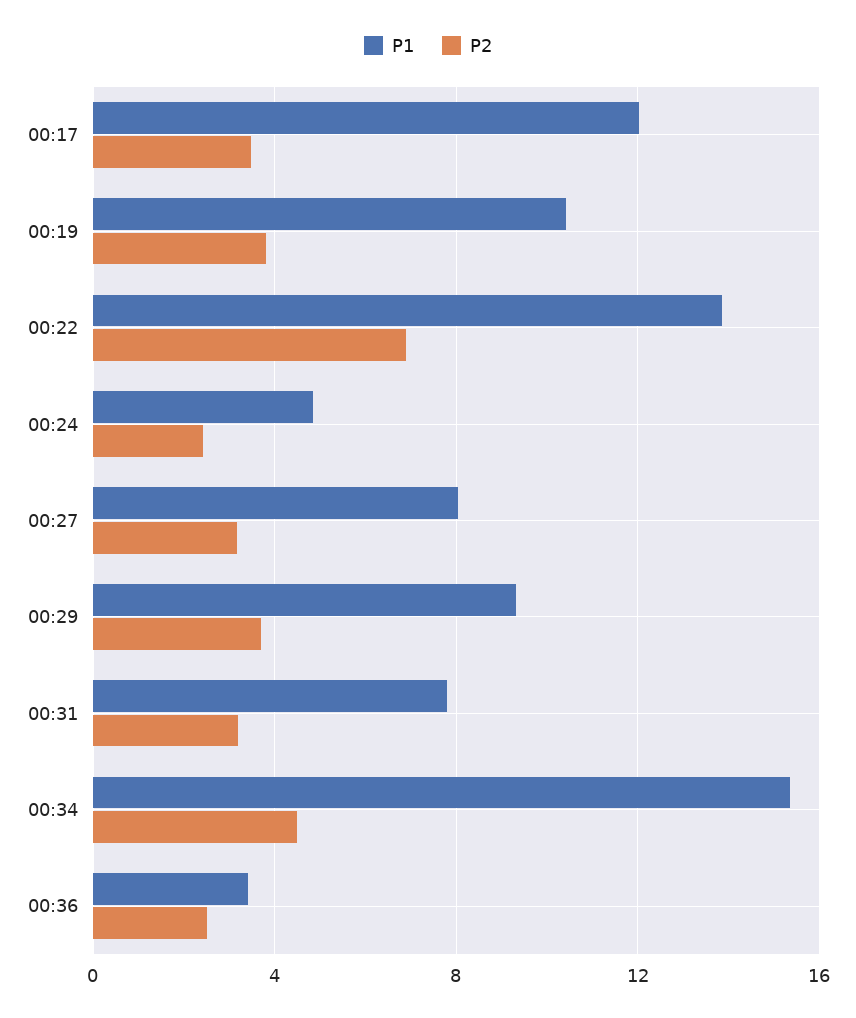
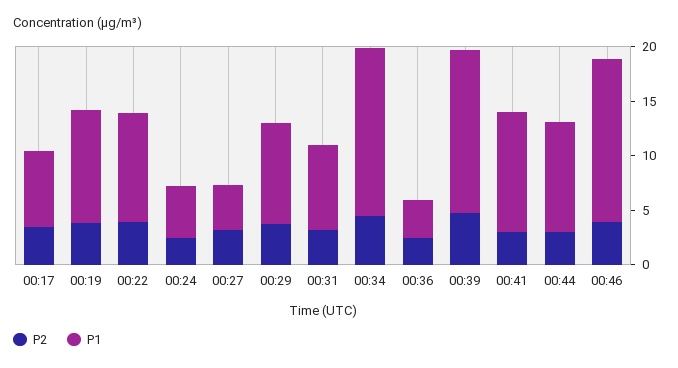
P1, 00:17: 12 -> 7
P1, 00:22: 14 -> 10
P2, 00:22: 7 -> 4
P1, 00:27: 8 -> 4
P2, 00:39: none -> 5
P1, 00:39: none -> 15
P2, 00:41: none -> 3
P1, 00:41: none -> 11
P2, 00:44: none -> 3
P1, 00:44: none -> 10
P2, 00:46: none -> 4
P1, 00:46: none -> 15

